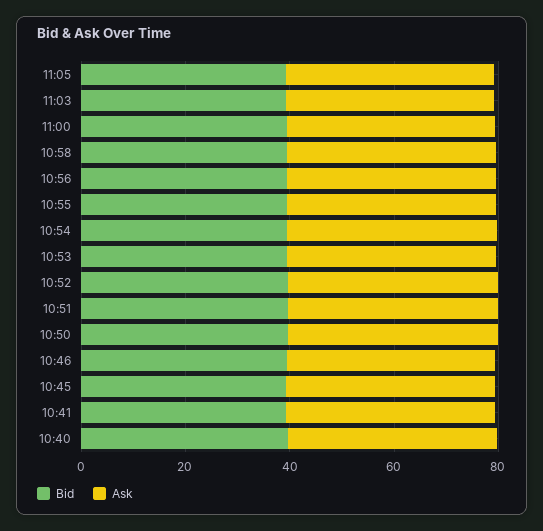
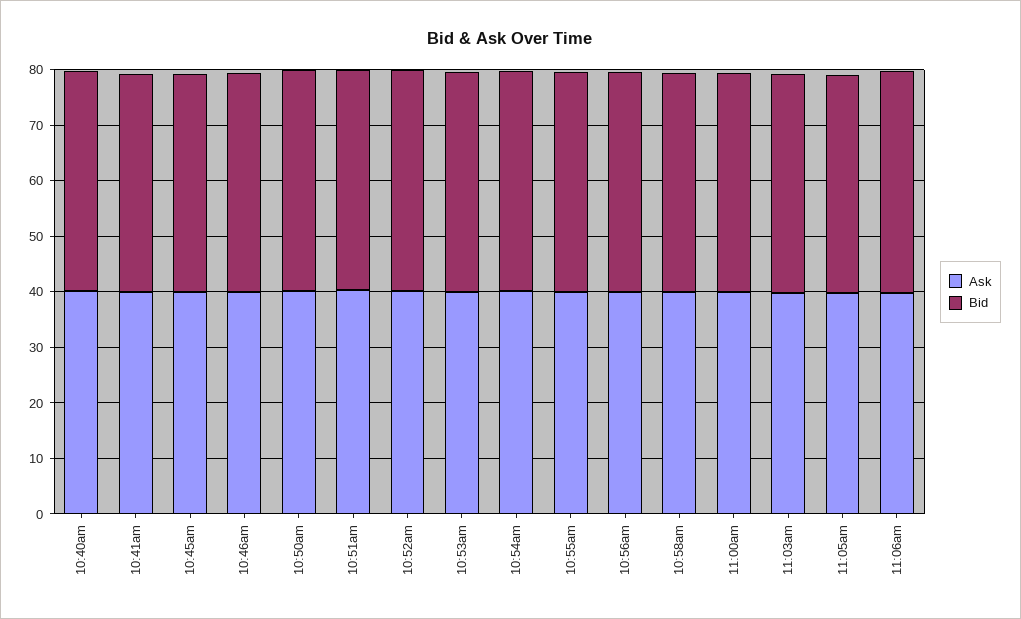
Ask, 11:06am: none -> 40
Bid, 11:06am: none -> 40

